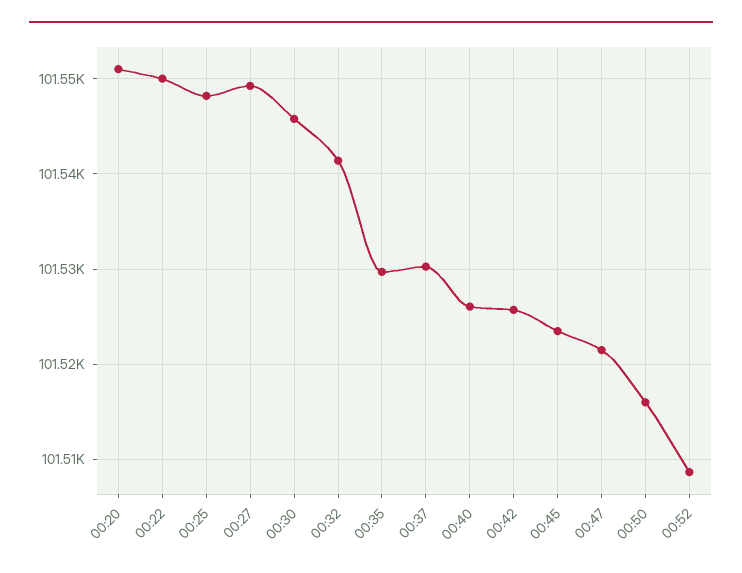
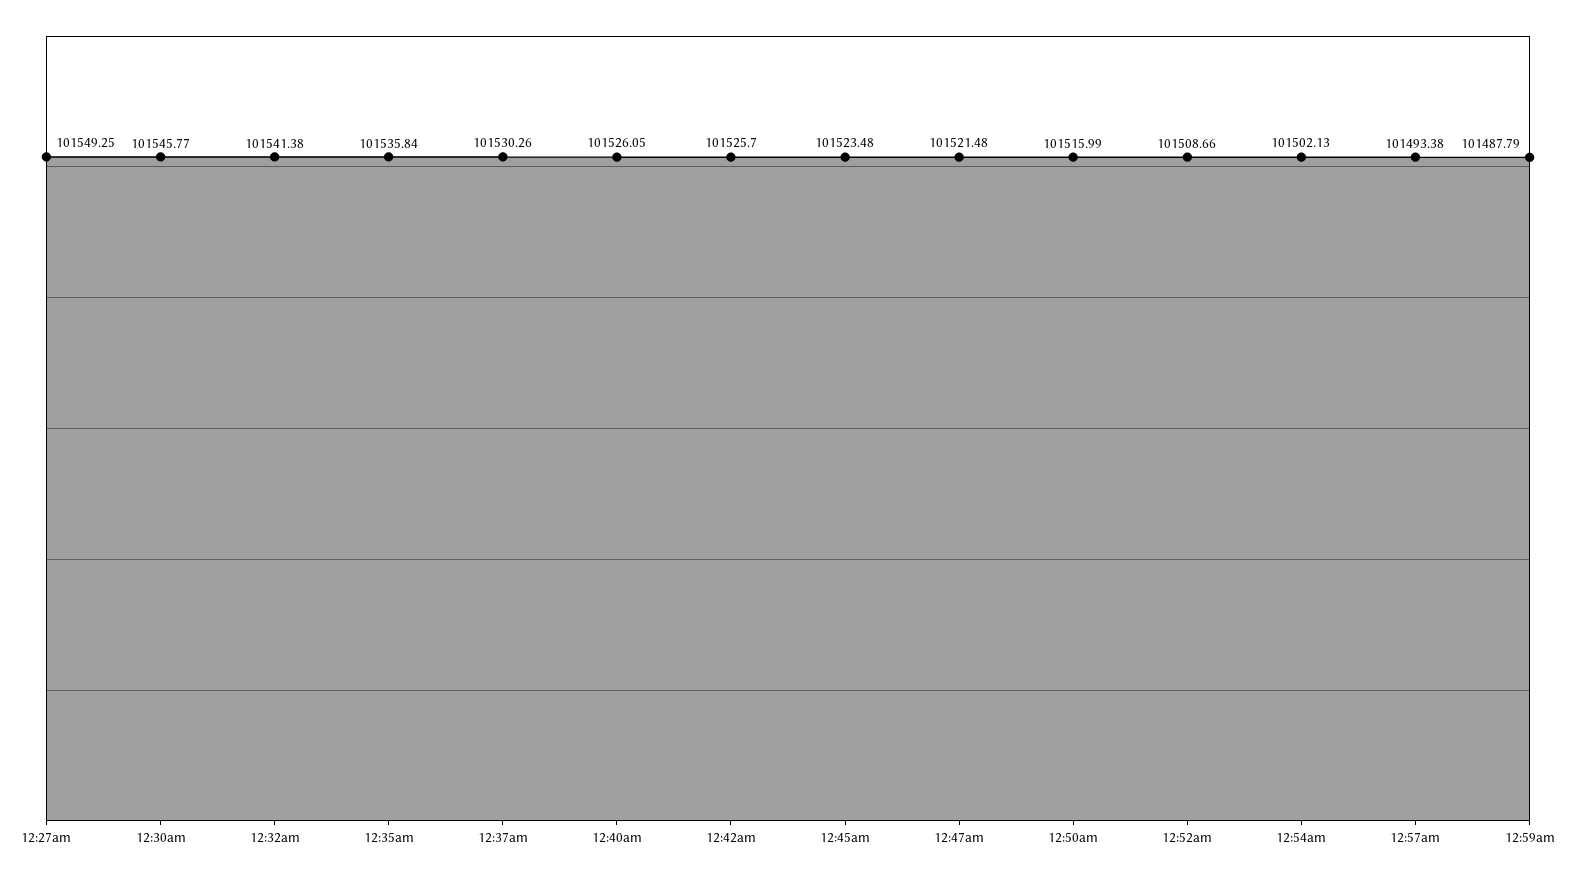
00:20: 101551 -> none
00:22: 101550 -> none
00:25: 101548 -> none
00:35: 101530 -> 101535.84
12:54am: none -> 101502.13
12:57am: none -> 101493.38
12:59am: none -> 101487.79

